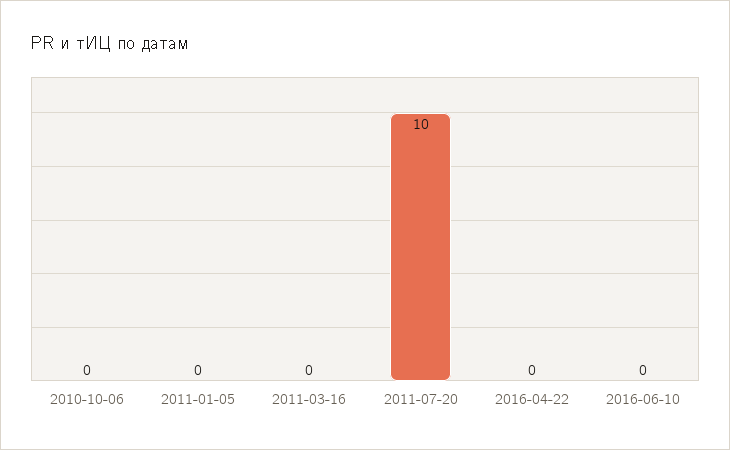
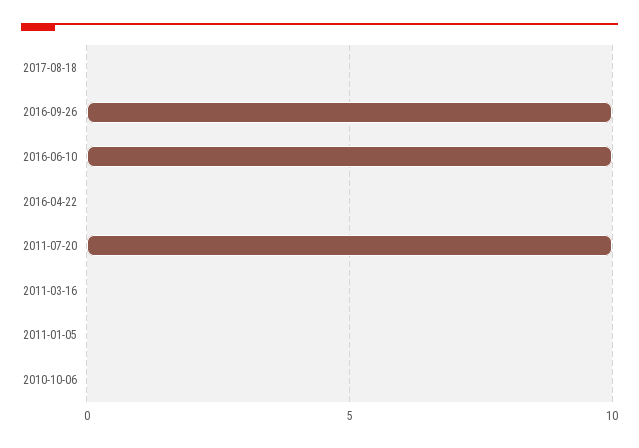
2016-06-10: 0 -> 10
2017-08-18: none -> 0
2016-09-26: none -> 10

